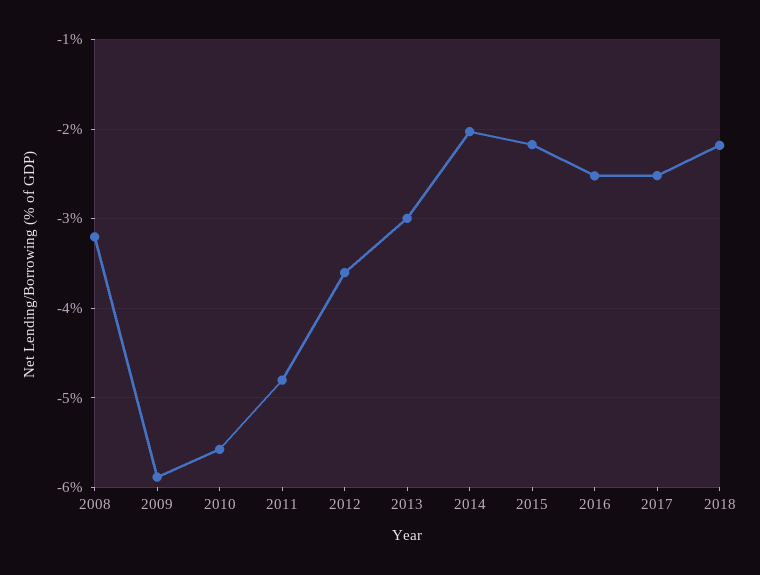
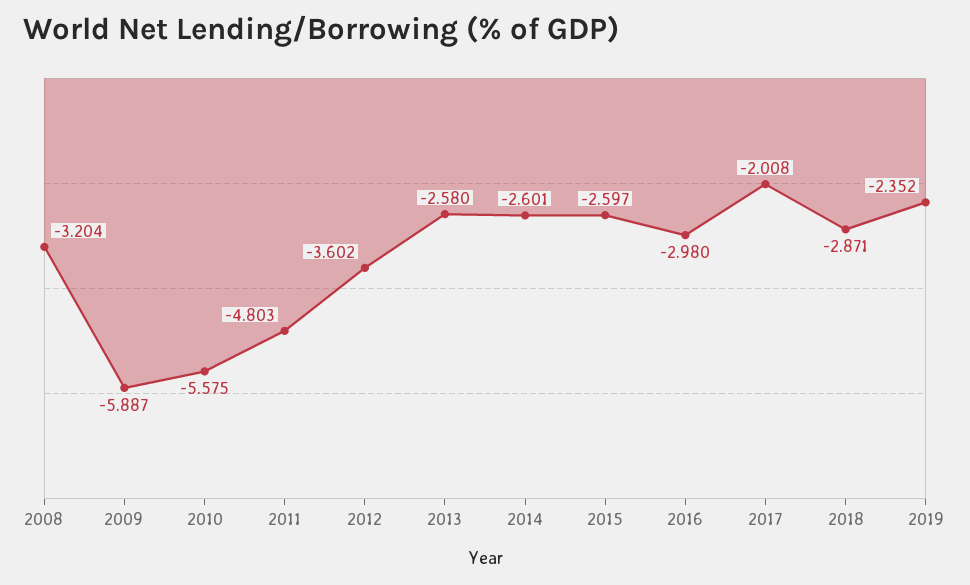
2013: -3 -> -2.58
2014: -2 -> -2.601
2015: -2.2 -> -2.597
2016: -2.5 -> -2.98
2017: -2.5 -> -2.008
2018: -2.2 -> -2.871
2019: none -> -2.352

